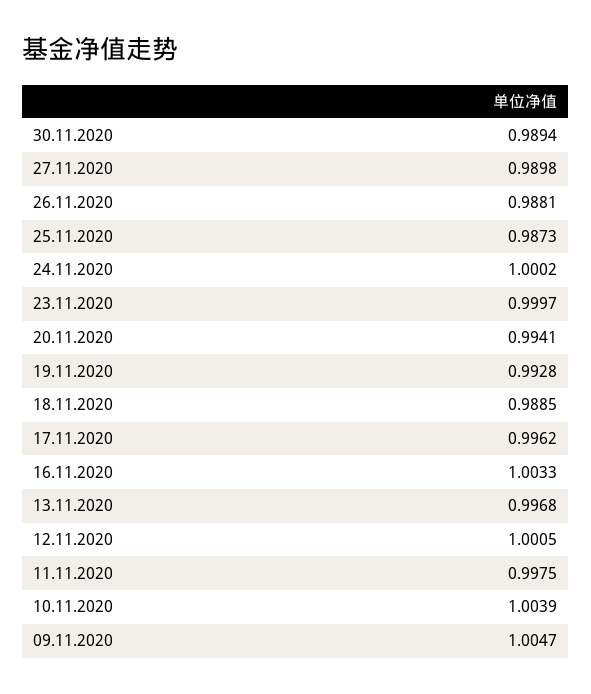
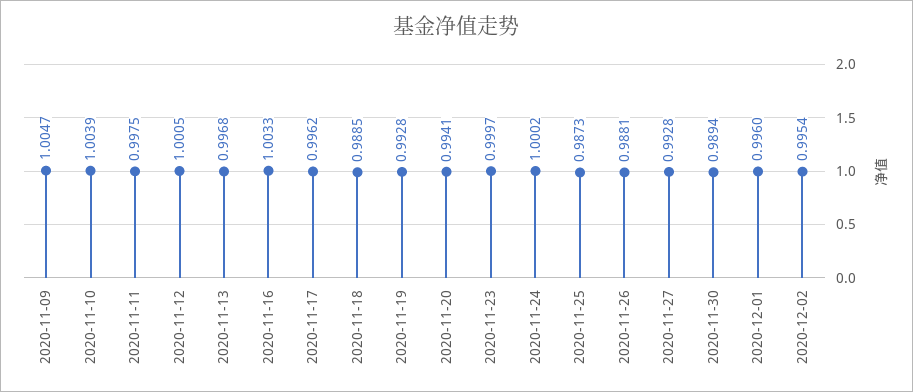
27.11.2020: 0.9898 -> 0.9928
2020-12-01: none -> 0.996
2020-12-02: none -> 0.9954

